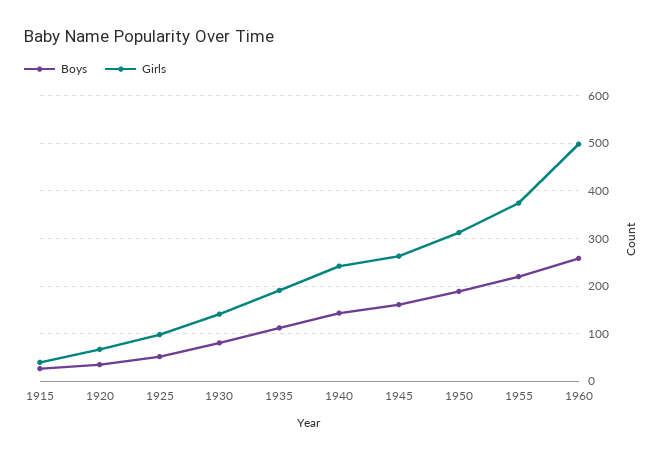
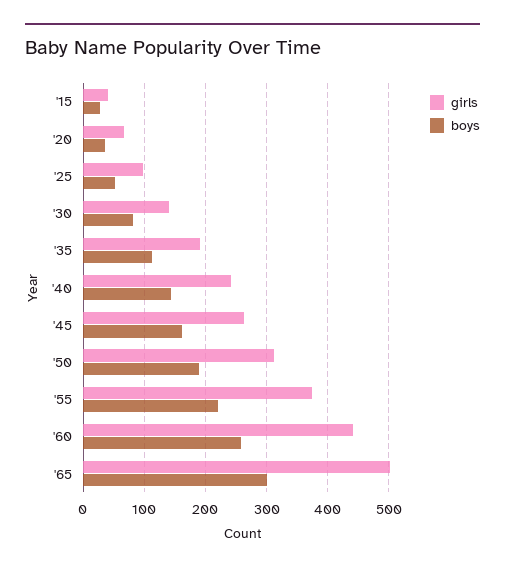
Girls, 1960: 500 -> 440
Girls, '65: none -> 500
Boys, '65: none -> 300

